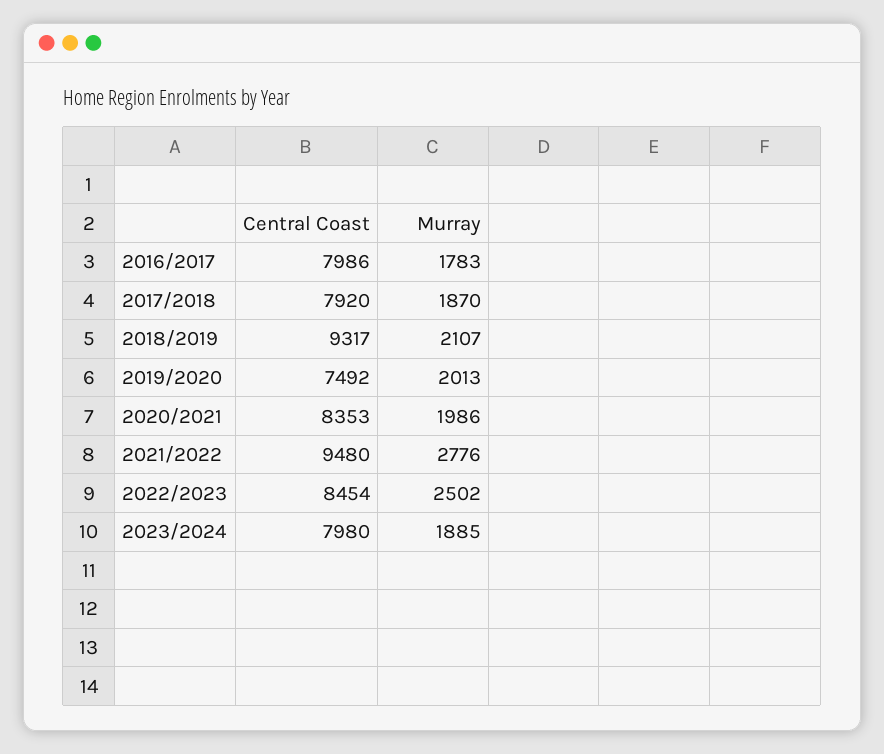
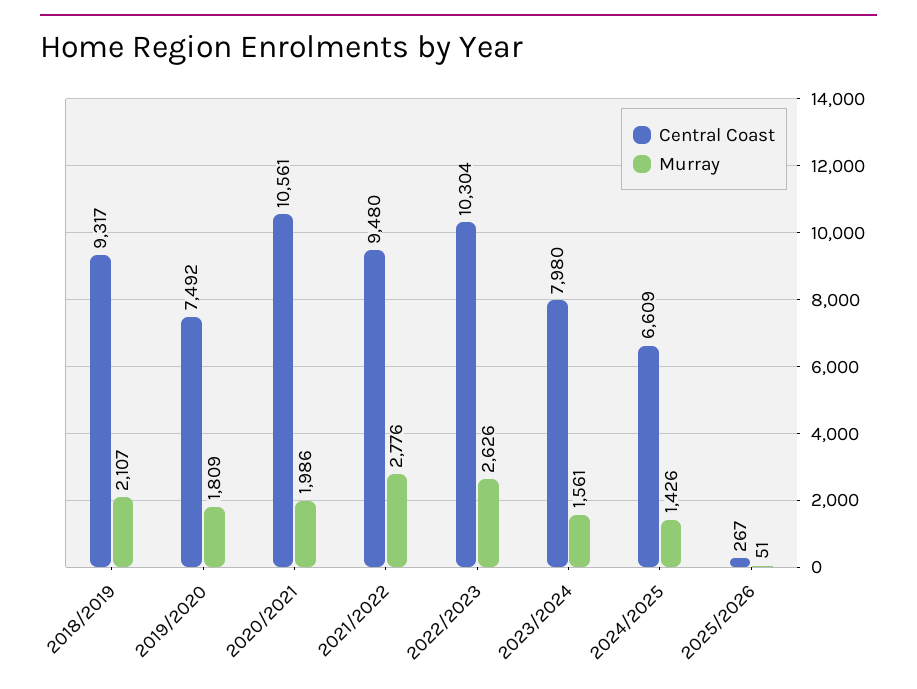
Central Coast, 2016/2017: 7986 -> none
Murray, 2016/2017: 1783 -> none
Central Coast, 2017/2018: 7920 -> none
Murray, 2017/2018: 1870 -> none
Murray, 2019/2020: 2013 -> 1809
Central Coast, 2020/2021: 8353 -> 10561
Central Coast, 2022/2023: 8454 -> 10304
Murray, 2022/2023: 2502 -> 2626
Murray, 2023/2024: 1885 -> 1561
Central Coast, 2024/2025: none -> 6609
Murray, 2024/2025: none -> 1426
Central Coast, 2025/2026: none -> 267
Murray, 2025/2026: none -> 51

